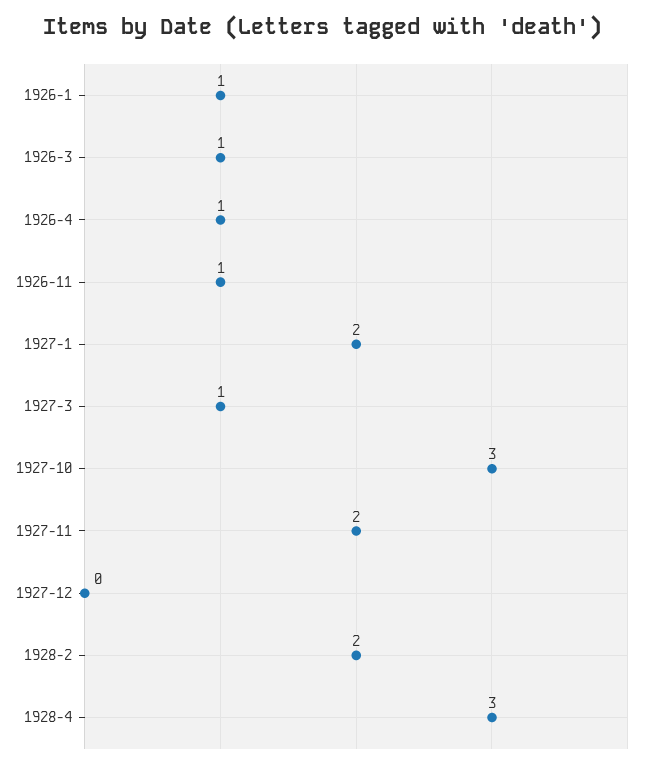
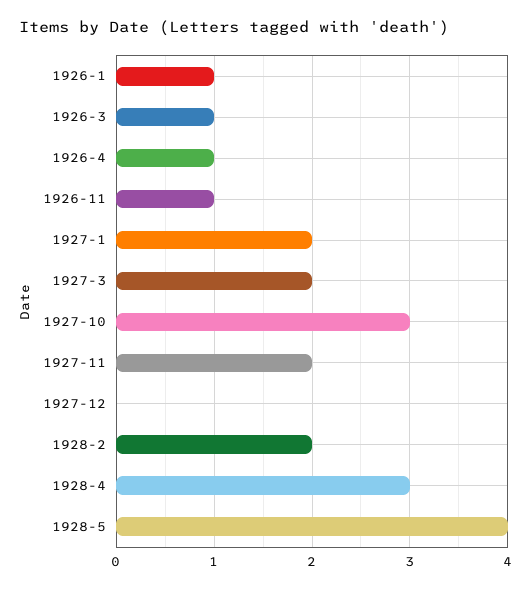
1927-3: 1 -> 2
1928-5: none -> 4

